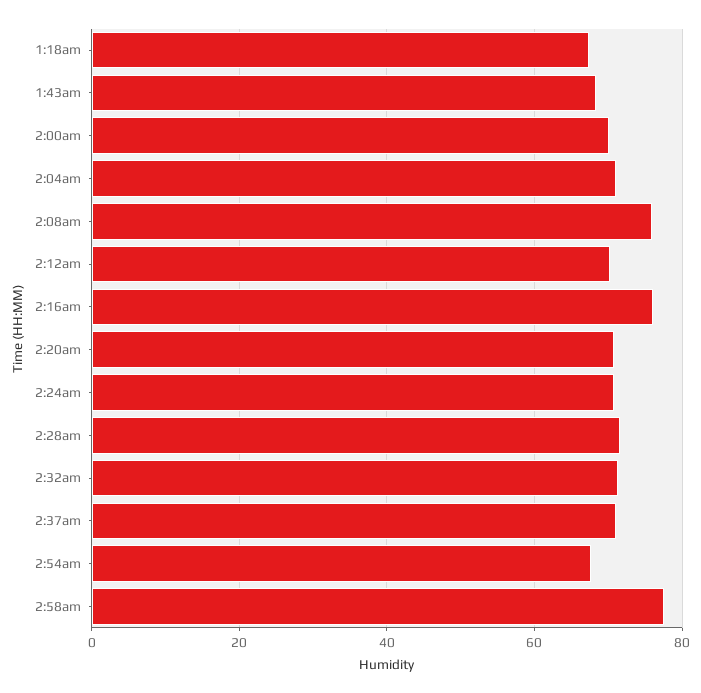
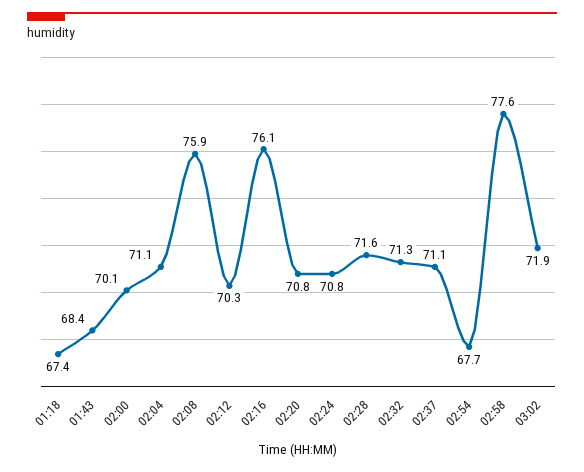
03:02: none -> 71.9

